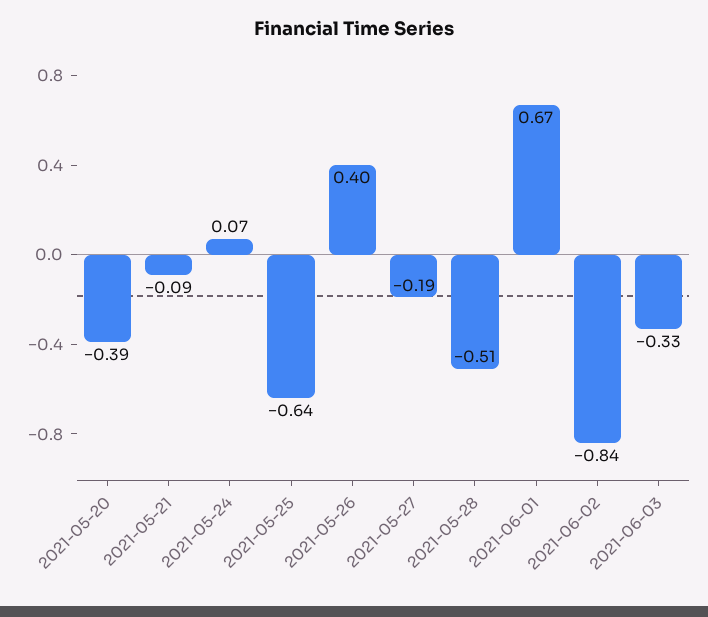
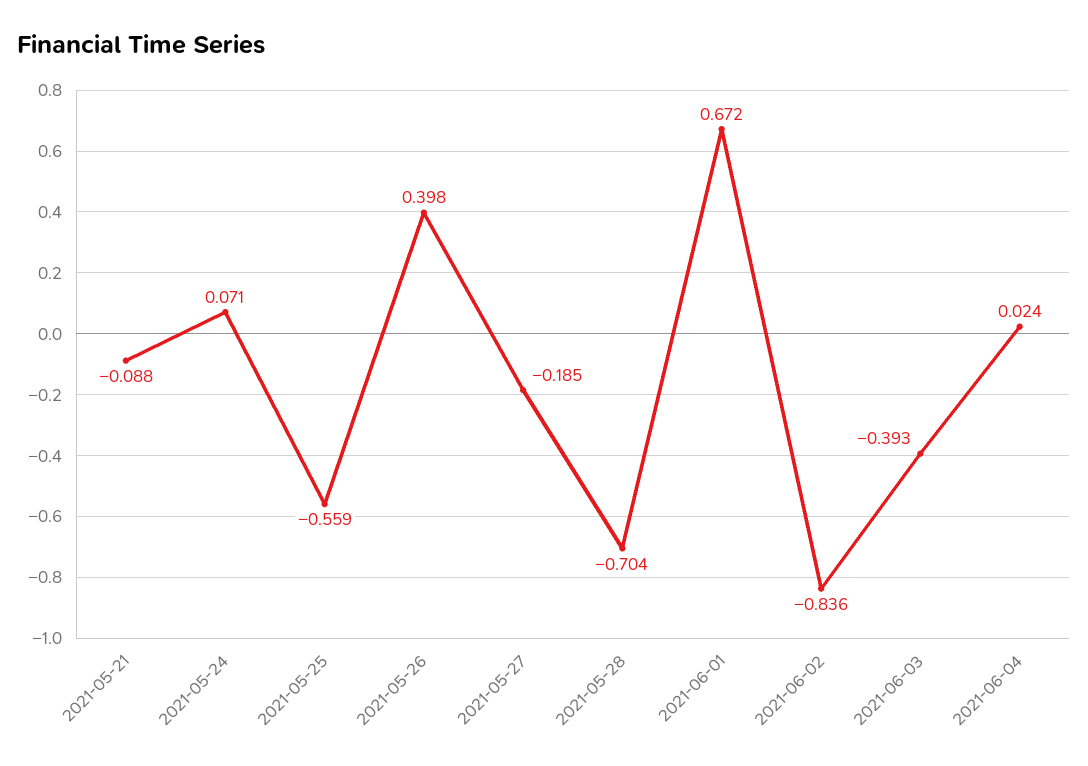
2021-05-20: -0.39 -> none
2021-05-25: -0.64 -> -0.559
2021-05-28: -0.51 -> -0.704
2021-06-03: -0.33 -> -0.393
2021-06-04: none -> 0.024

